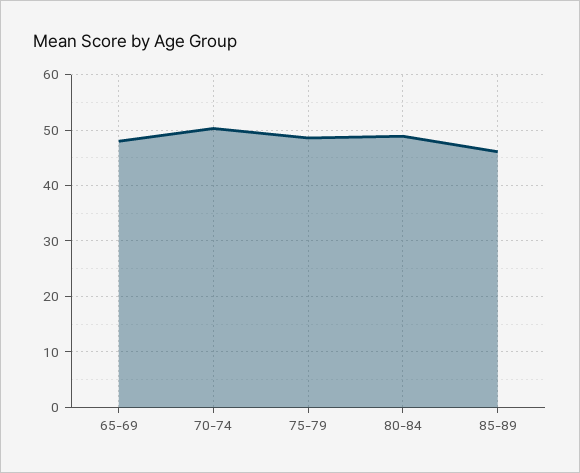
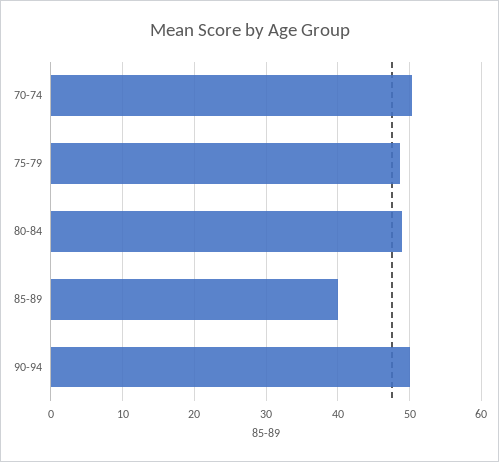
65-69: 48 -> none
85-89: 46 -> 40
90-94: none -> 50

